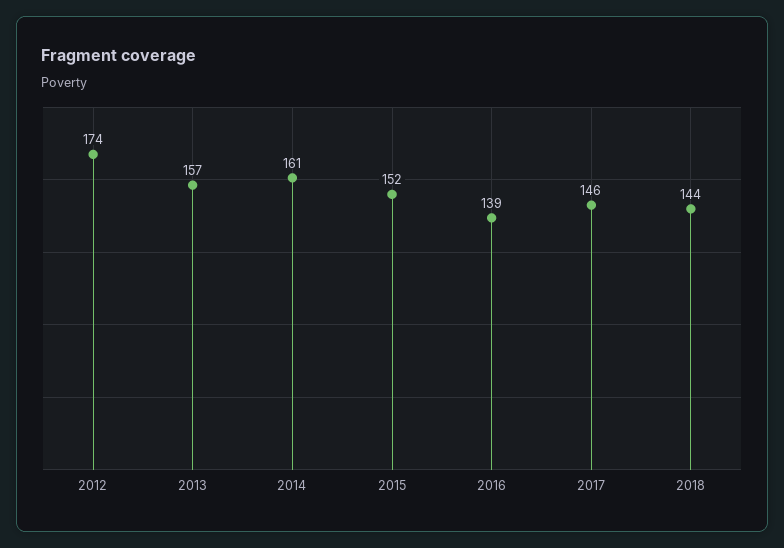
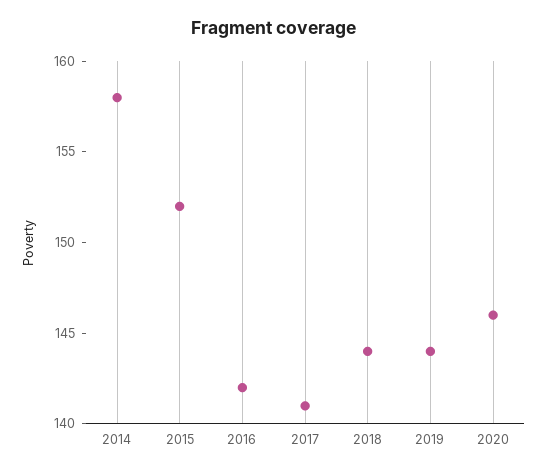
2012: 174 -> none
2013: 157 -> none
2014: 161 -> 158
2016: 139 -> 142
2017: 146 -> 141
2019: none -> 144
2020: none -> 146

